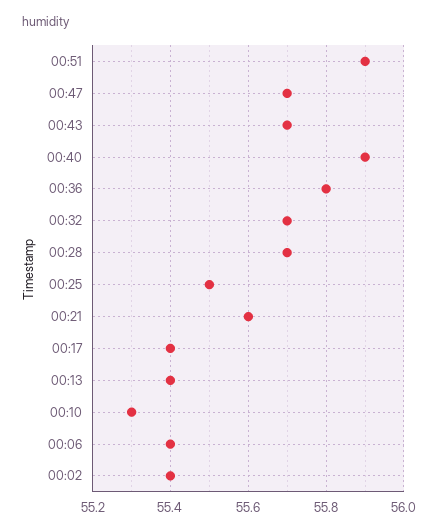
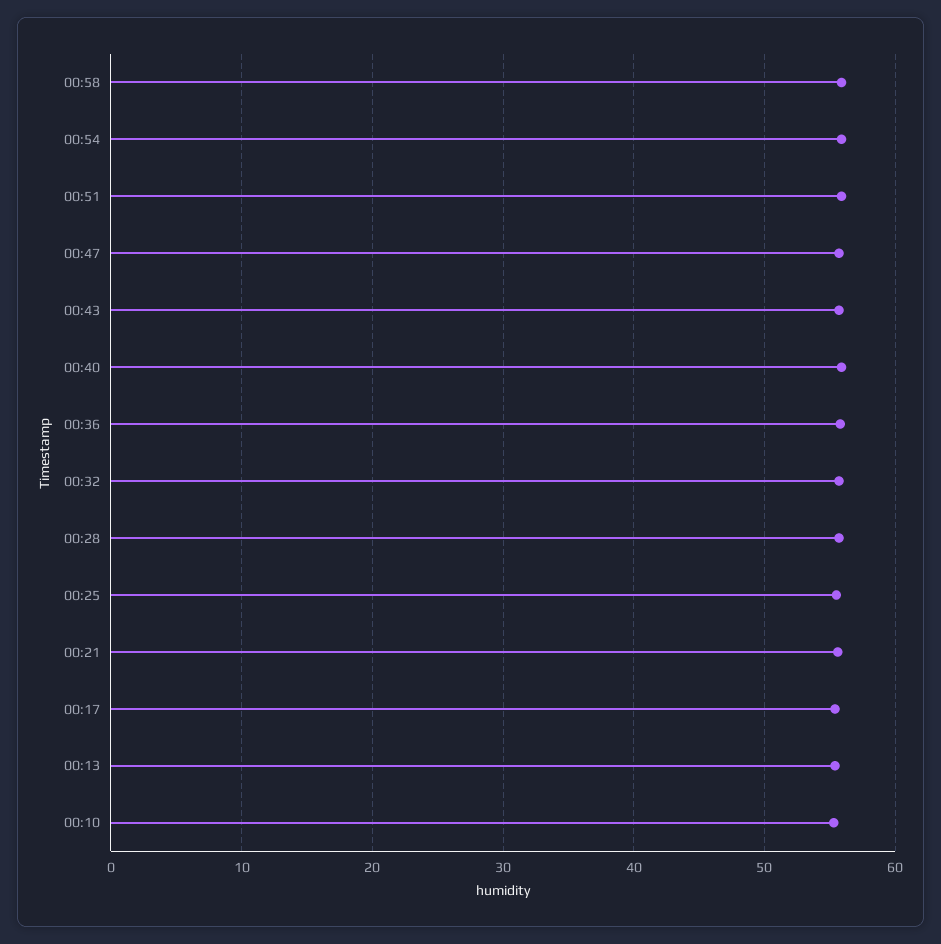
00:06: 55.4 -> none
00:02: 55.4 -> none
00:58: none -> 56
00:54: none -> 56

